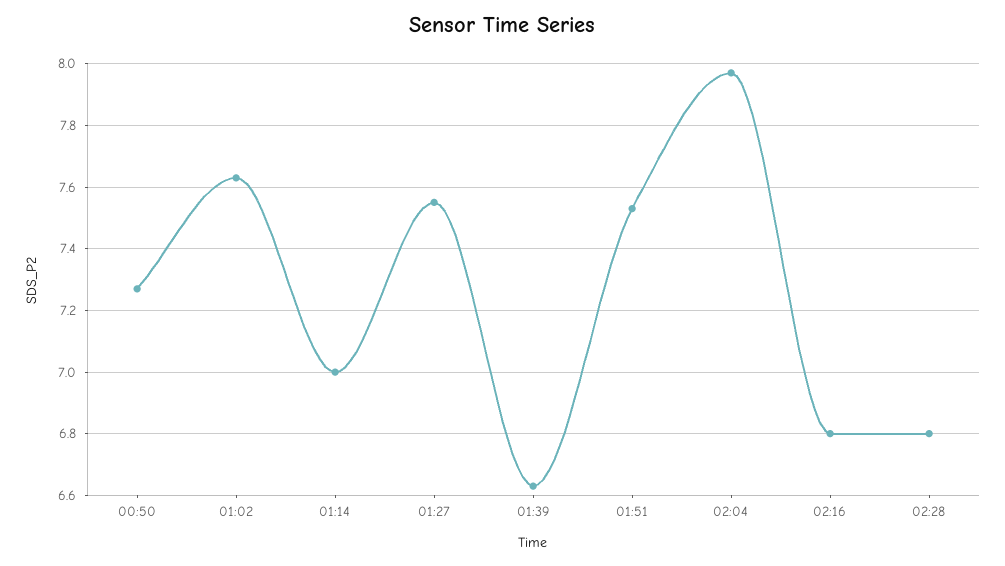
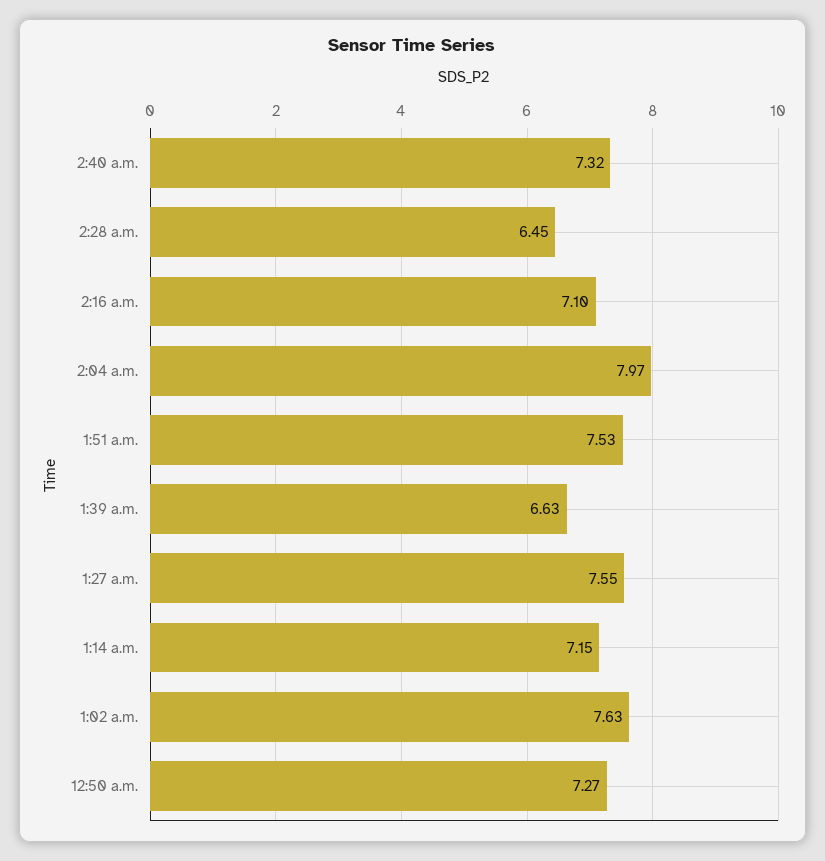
01:14: 7 -> 7.15
02:16: 6.8 -> 7.1
02:28: 6.8 -> 6.45
2:40 a.m.: none -> 7.32

